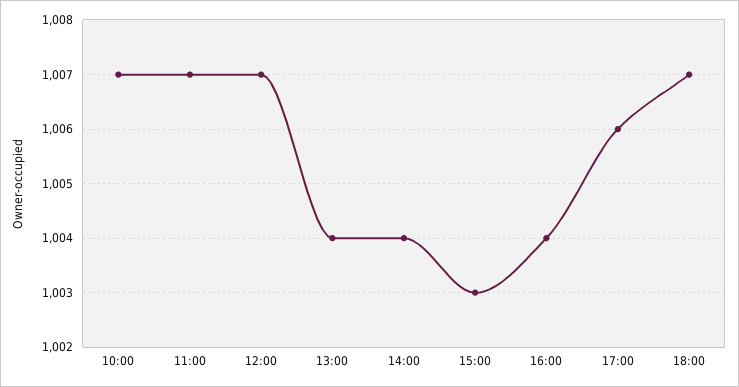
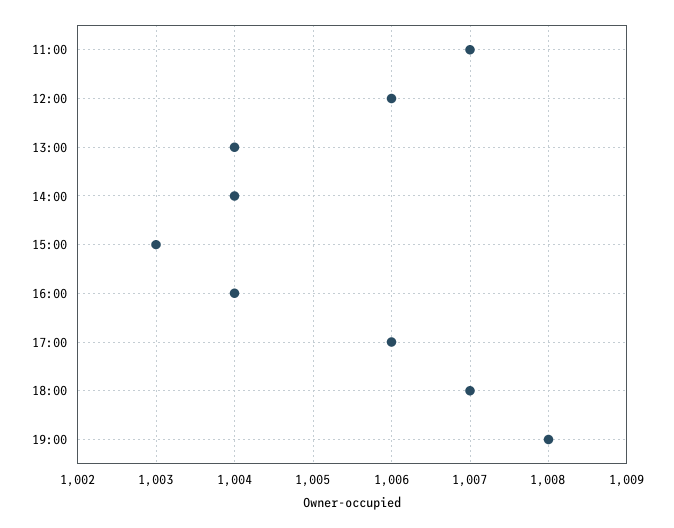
10:00: 1007 -> none
12:00: 1007 -> 1006
19:00: none -> 1008

